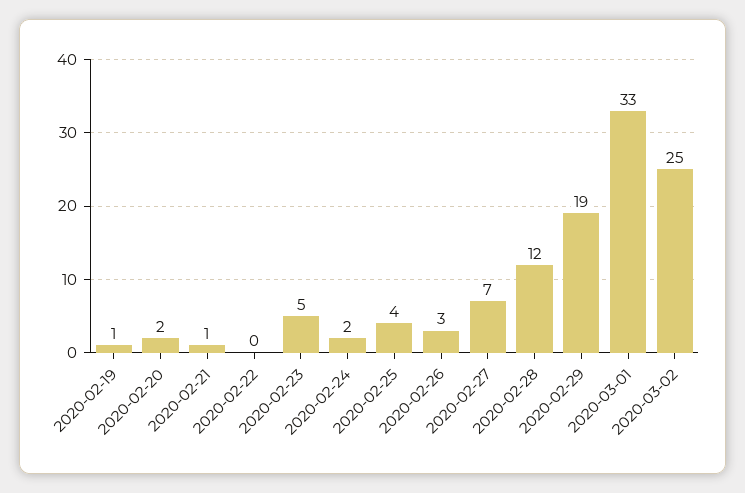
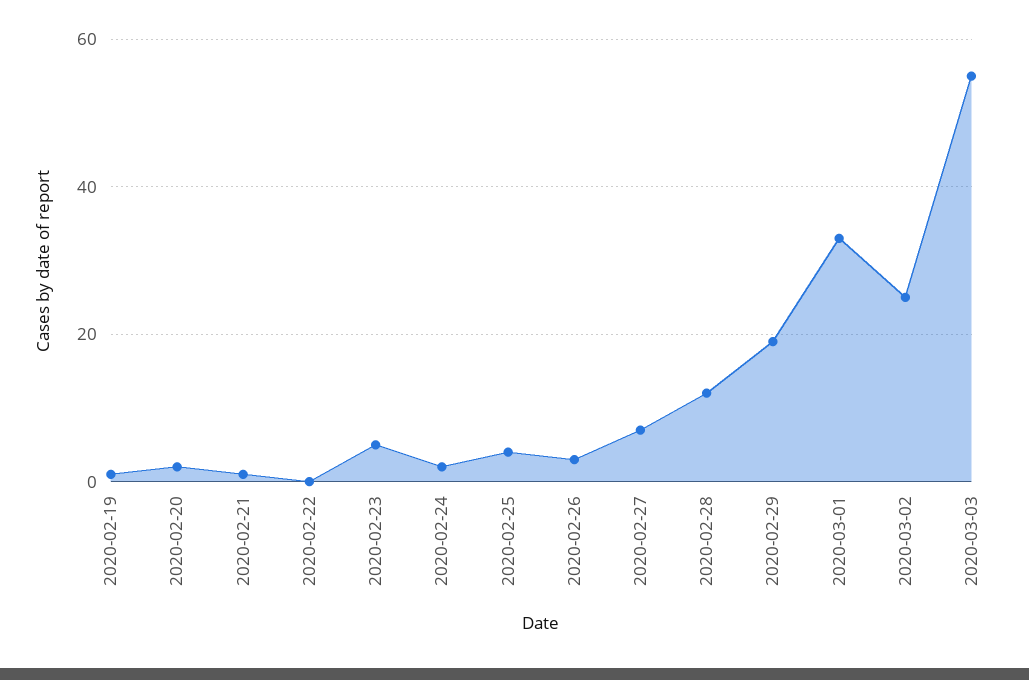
2020-03-03: none -> 55

